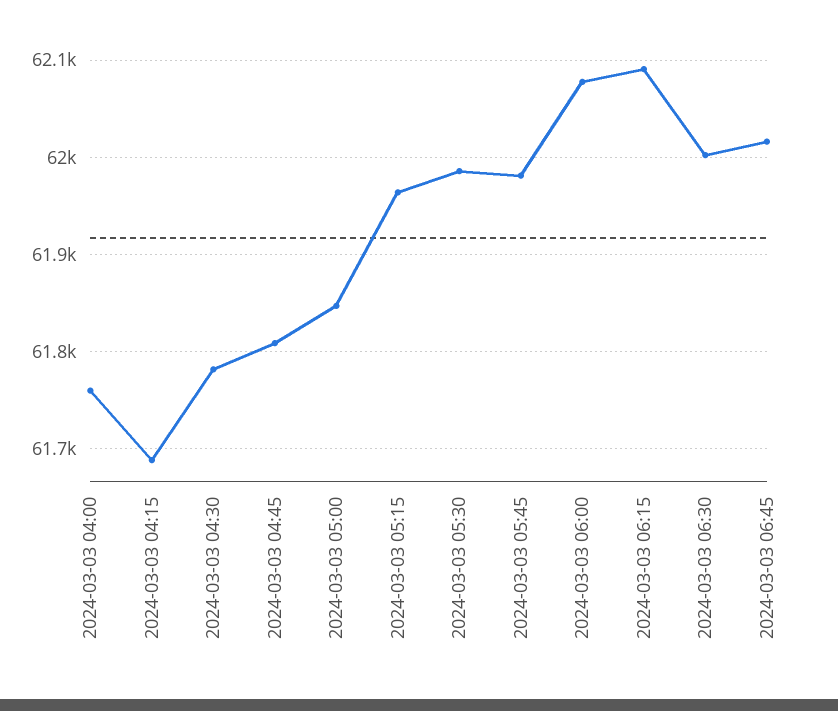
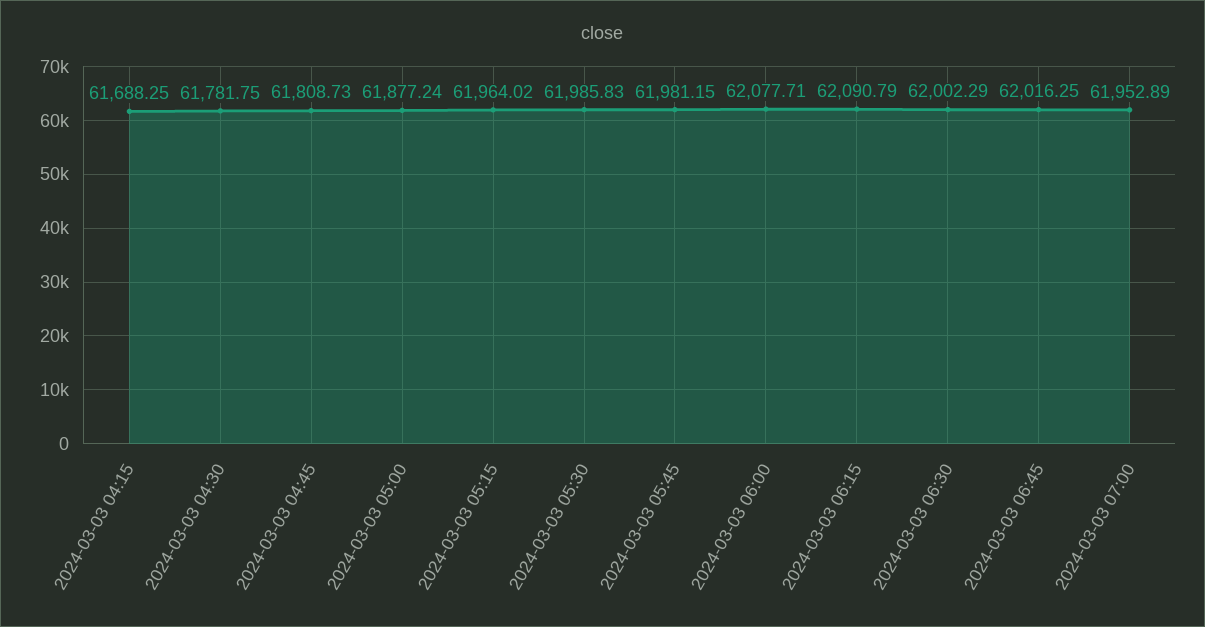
2024-03-03 04:00: 61760 -> none
2024-03-03 05:00: 61850 -> 61877.24
2024-03-03 07:00: none -> 61952.89

